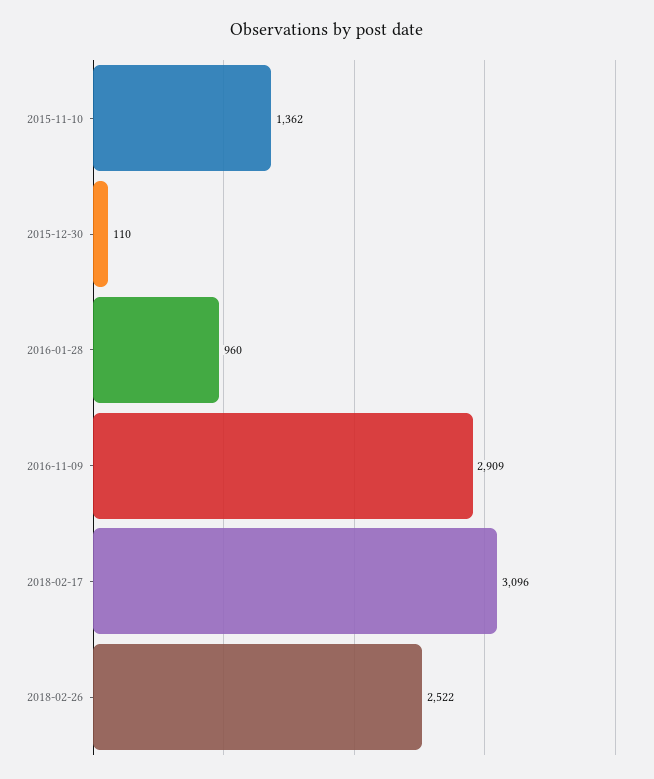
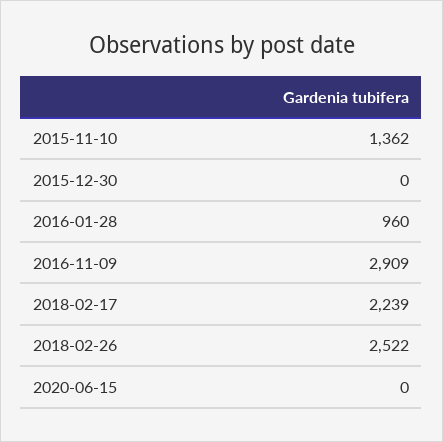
2015-12-30: 110 -> 0
2018-02-17: 3096 -> 2239
2020-06-15: none -> 0

